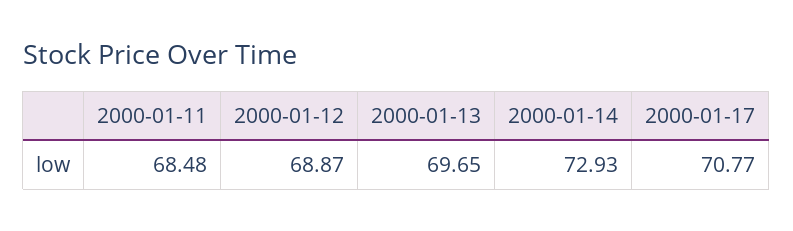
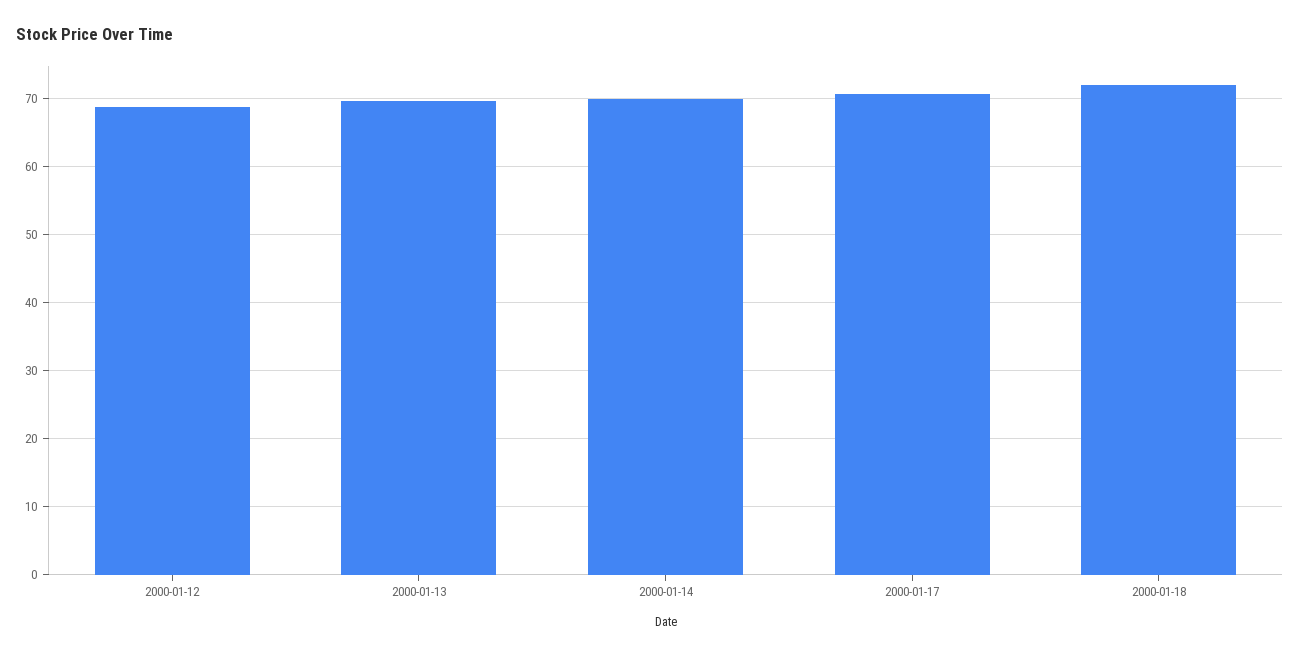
2000-01-11: 68.48 -> none
2000-01-14: 72.93 -> 70
2000-01-18: none -> 72

